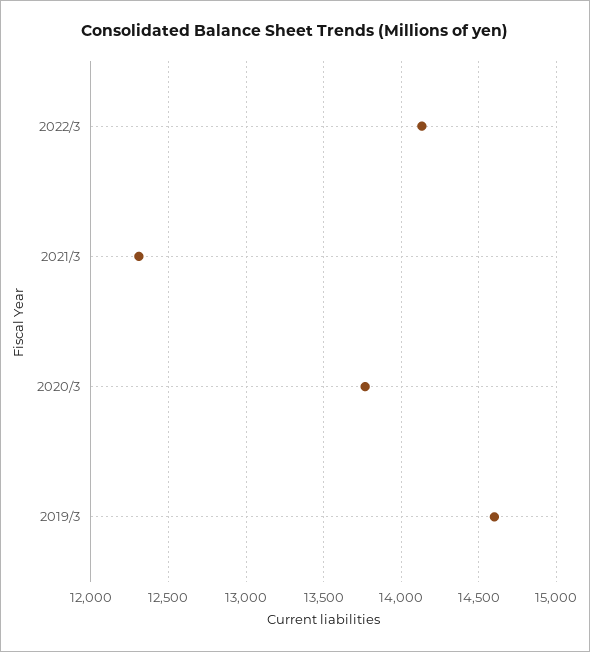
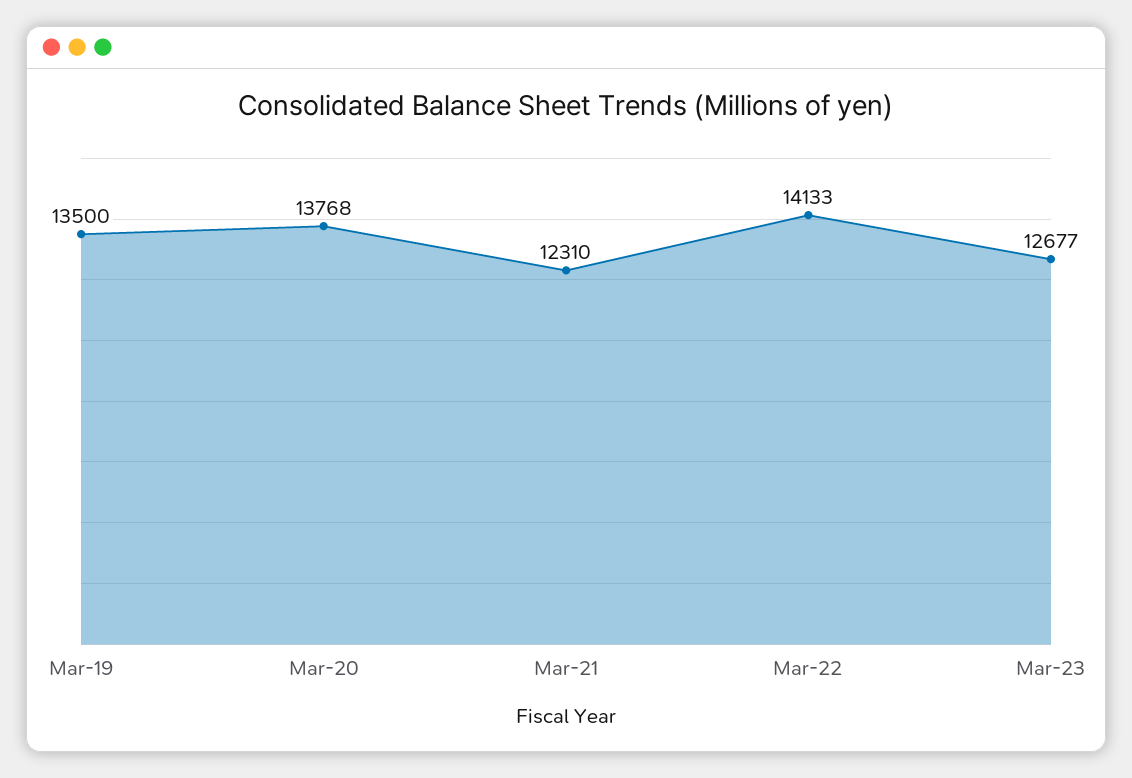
2019/3: 14600 -> 13500
Mar-23: none -> 12677

